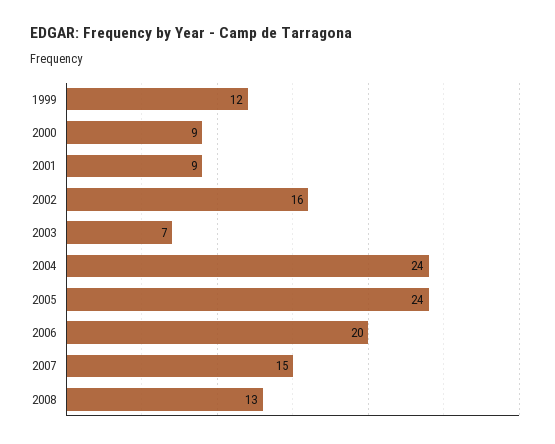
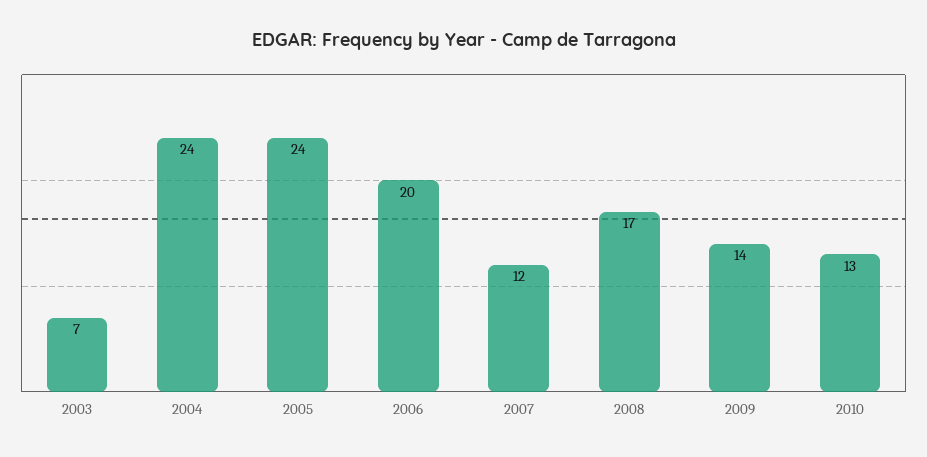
1999: 12 -> none
2000: 9 -> none
2001: 9 -> none
2002: 16 -> none
2007: 15 -> 12
2008: 13 -> 17
2009: none -> 14
2010: none -> 13

